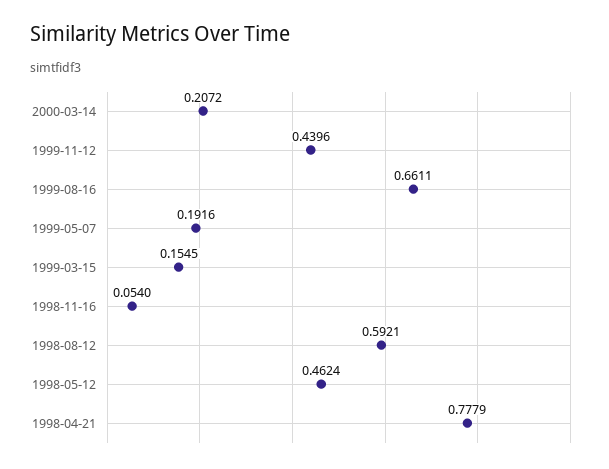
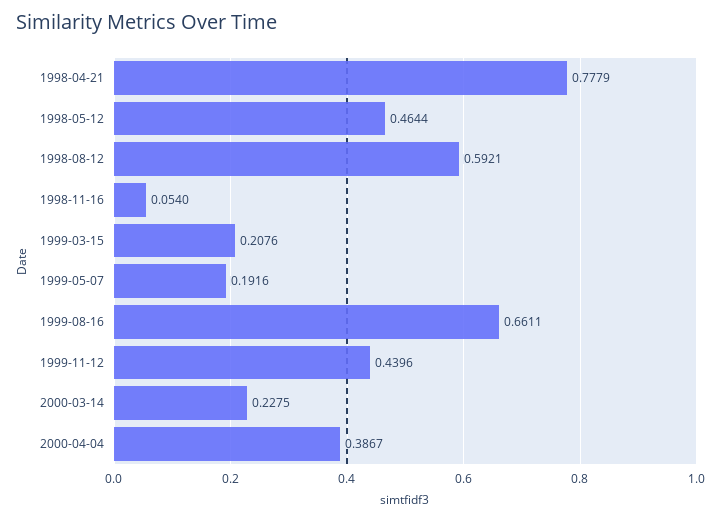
2000-03-14: 0.2072 -> 0.2275
1999-03-15: 0.1545 -> 0.2076
1998-05-12: 0.4624 -> 0.4644
2000-04-04: none -> 0.3867

